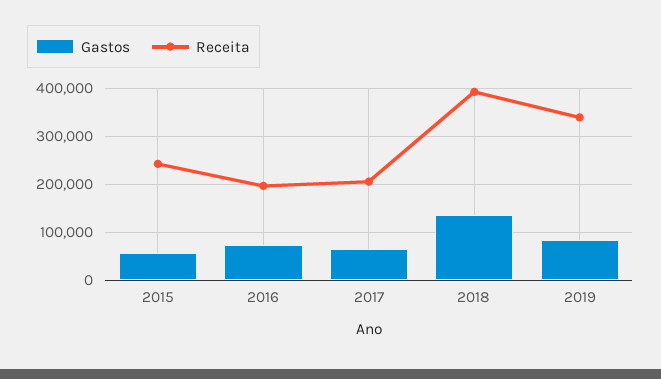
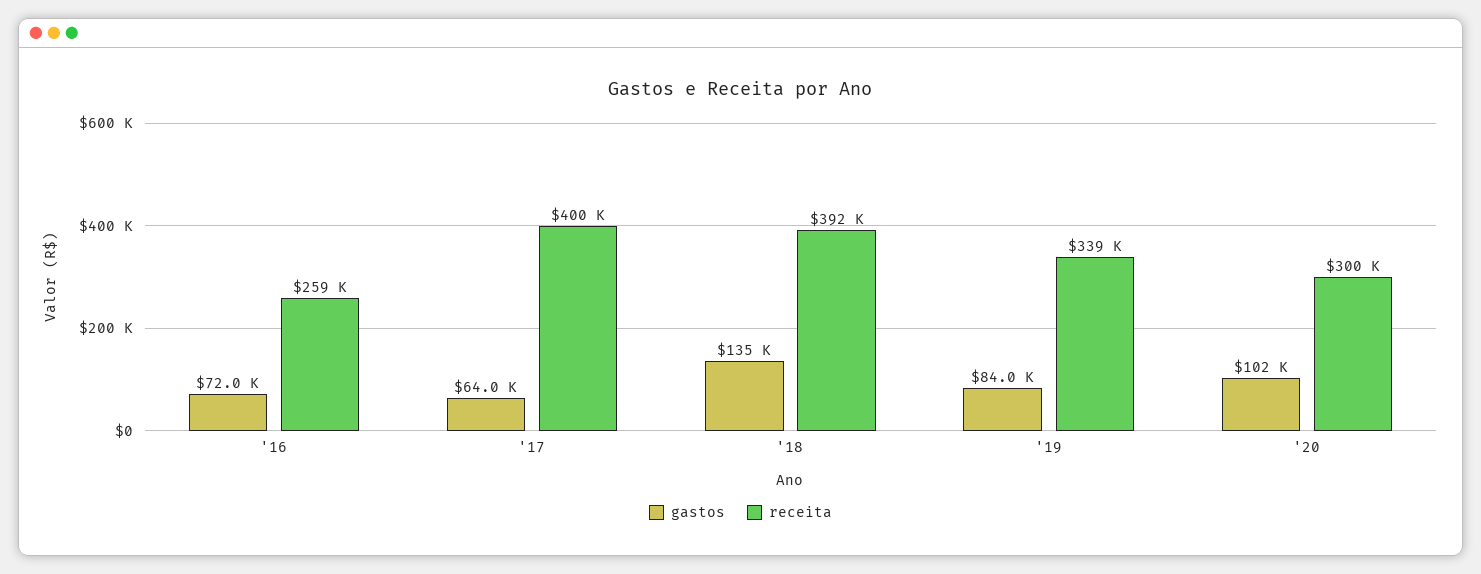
Gastos, 2015: 60000 -> none
Receita, 2015: 240000 -> none
Receita, 2016: 200000 -> 259000
Receita, 2017: 200000 -> 400000
Gastos, '20: none -> 102000
Receita, '20: none -> 300000

